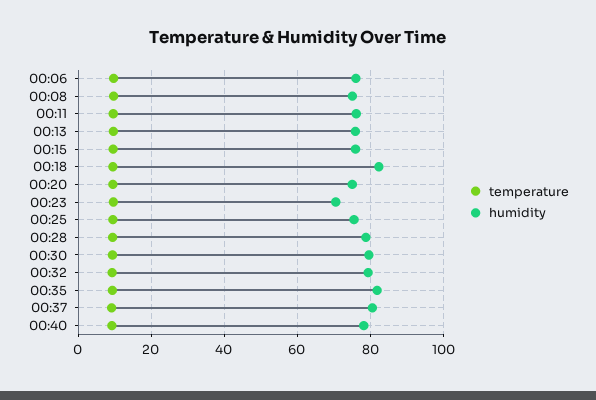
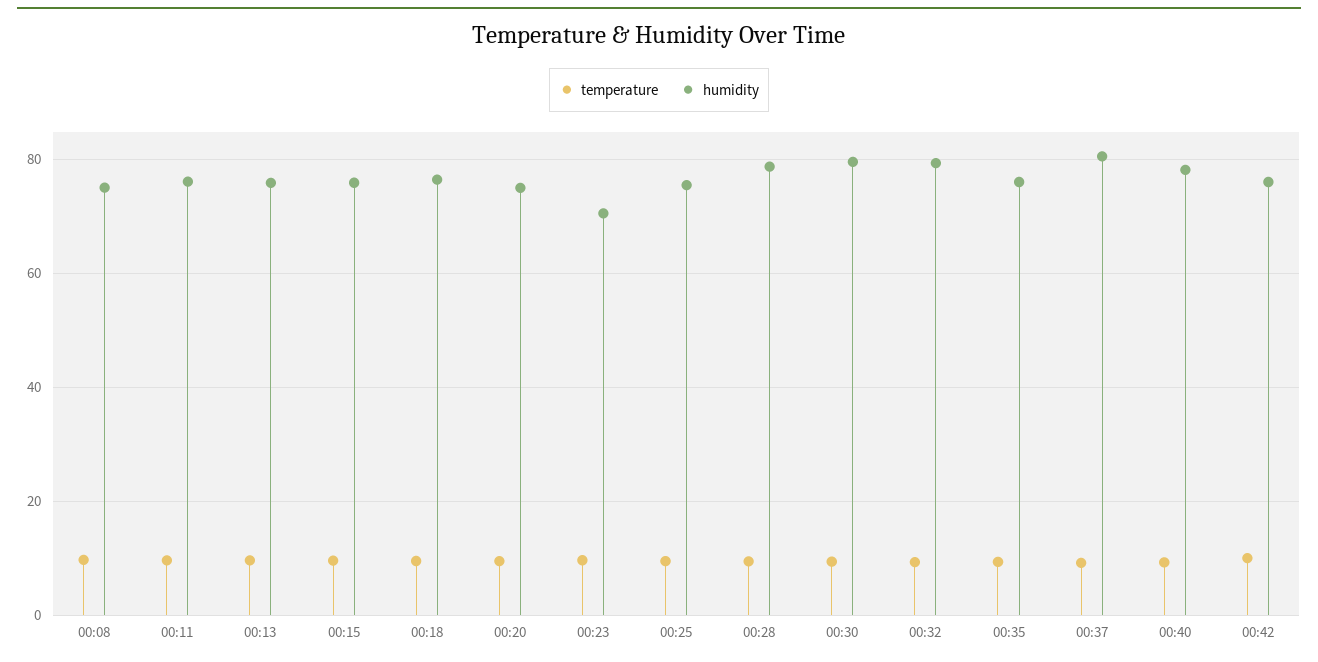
temperature, 00:06: 10 -> none
humidity, 00:06: 76 -> none
humidity, 00:18: 82 -> 76
humidity, 00:35: 82 -> 76
temperature, 00:42: none -> 10
humidity, 00:42: none -> 76

